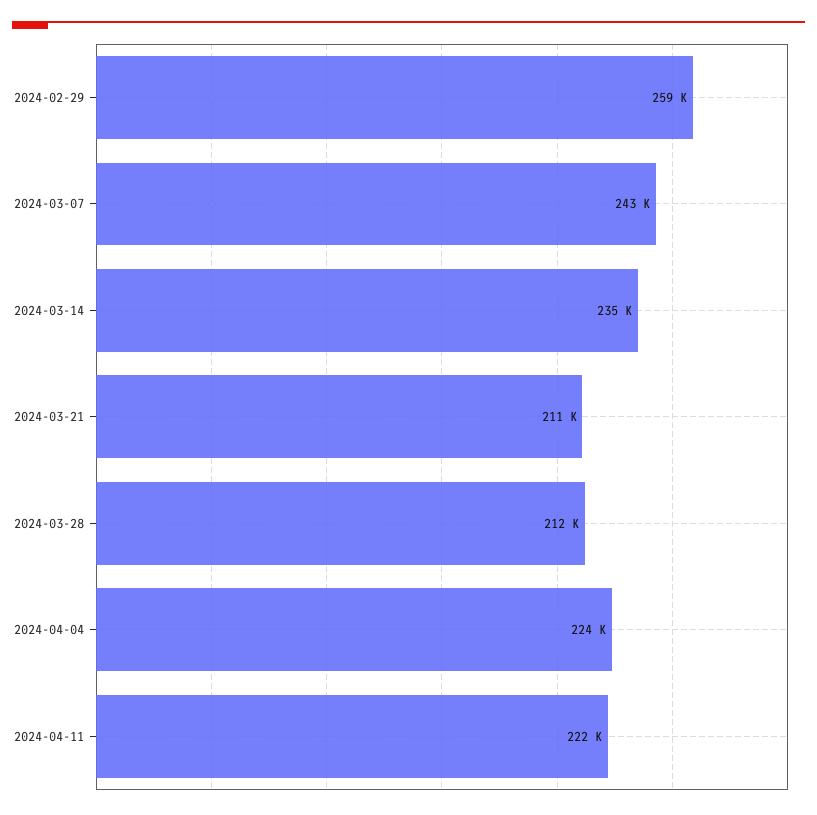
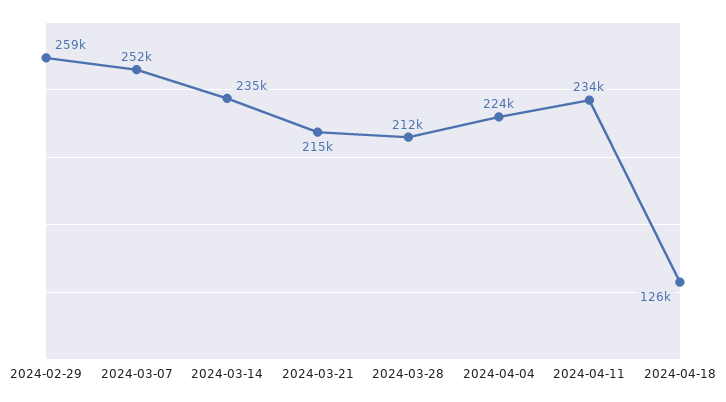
2024-03-07: 243000 -> 252000
2024-03-21: 211000 -> 215000
2024-04-11: 222000 -> 234000
2024-04-18: none -> 126000

